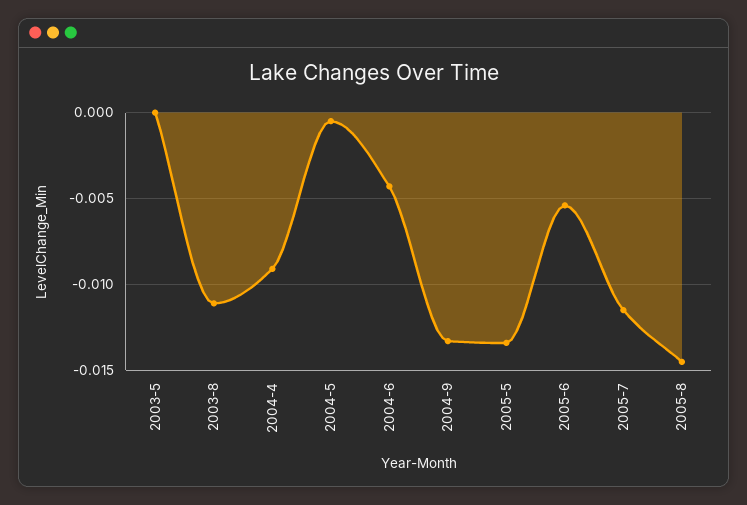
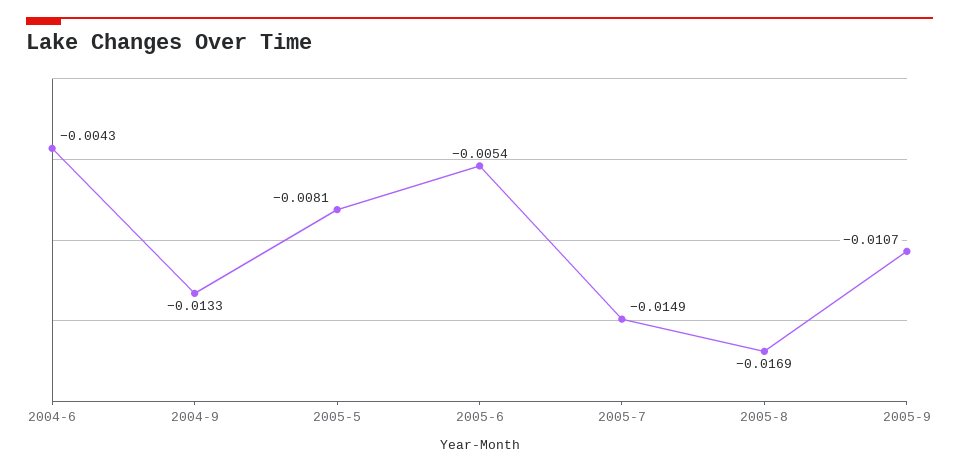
2003-5: 0 -> none
2003-8: -0.011 -> none
2004-4: -0.009 -> none
2004-5: -0.0005 -> none
2005-5: -0.0135 -> -0.0081
2005-7: -0.0115 -> -0.0149
2005-8: -0.0145 -> -0.0169
2005-9: none -> -0.0107

